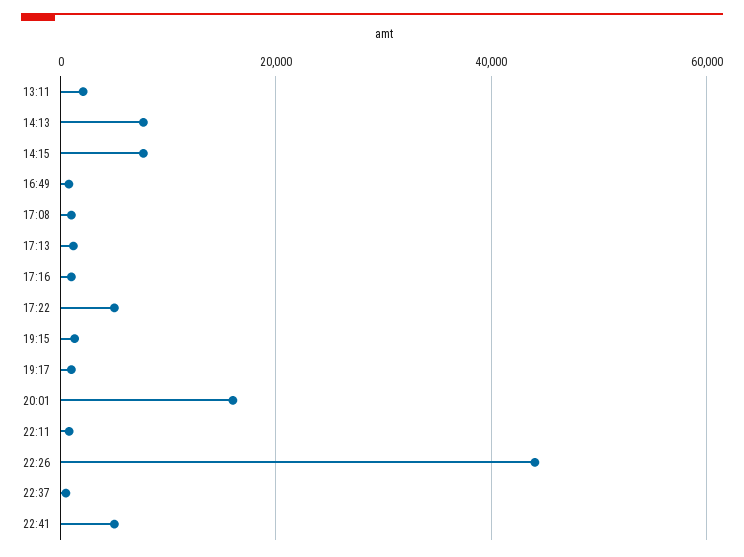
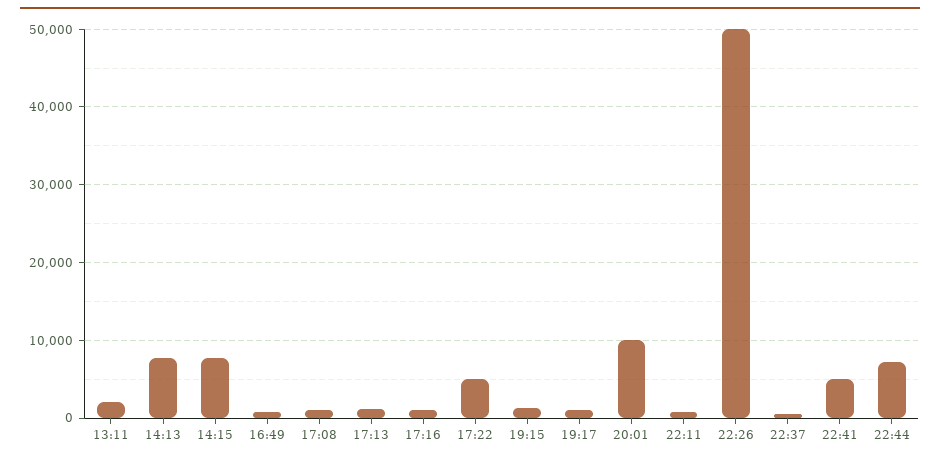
20:01: 16000 -> 10000
22:26: 44000 -> 50000
22:44: none -> 7000

